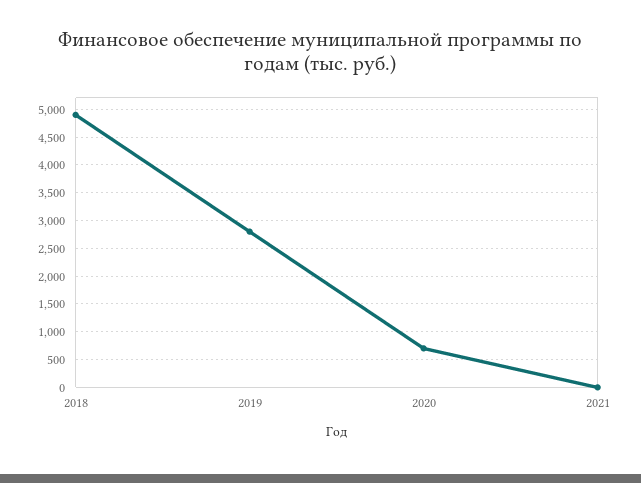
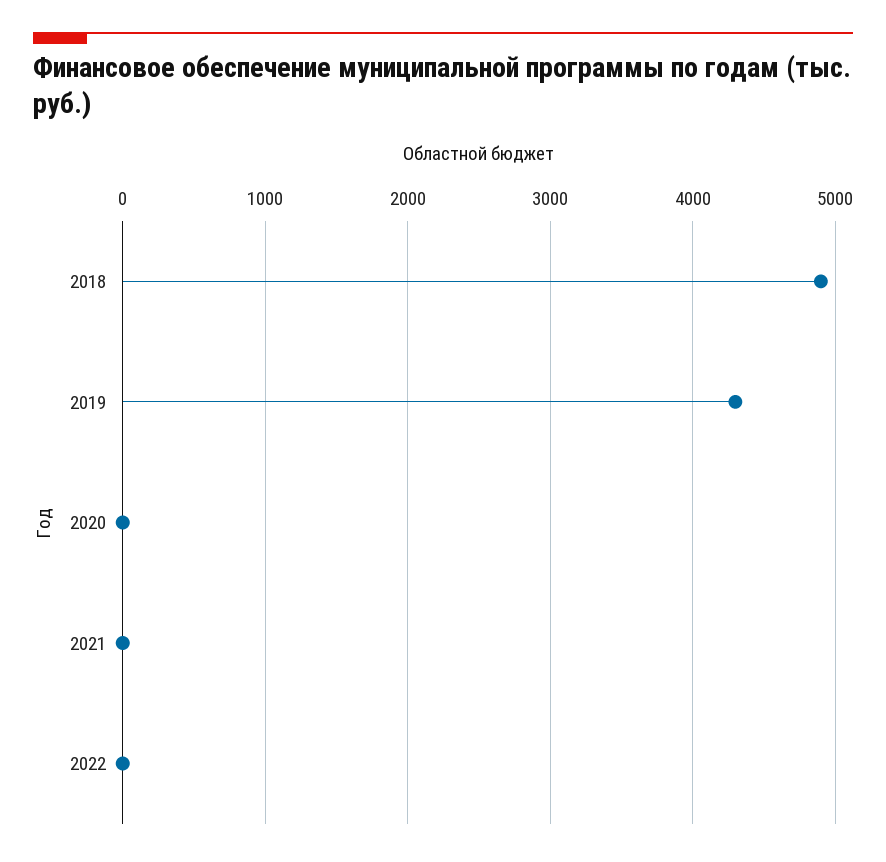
2019: 2750 -> 4300
2020: 750 -> 0
2022: none -> 0

